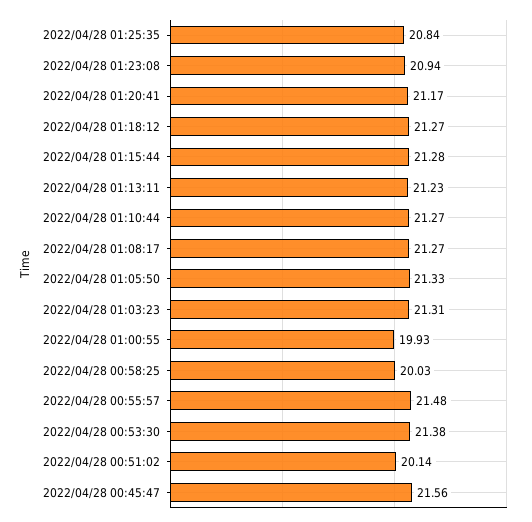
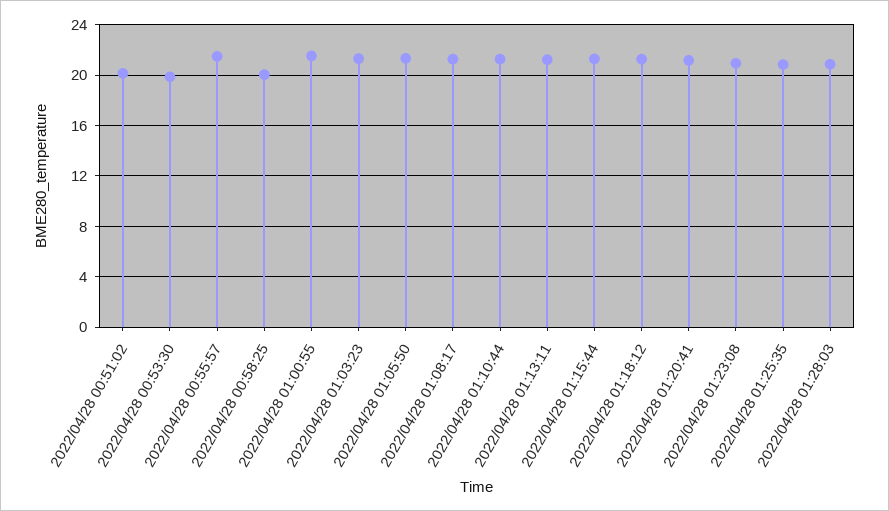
2022/04/28 01:00:55: 19.93 -> 21.5
2022/04/28 00:53:30: 21.38 -> 20
2022/04/28 00:45:47: 21.56 -> none
2022/04/28 01:28:03: none -> 21

